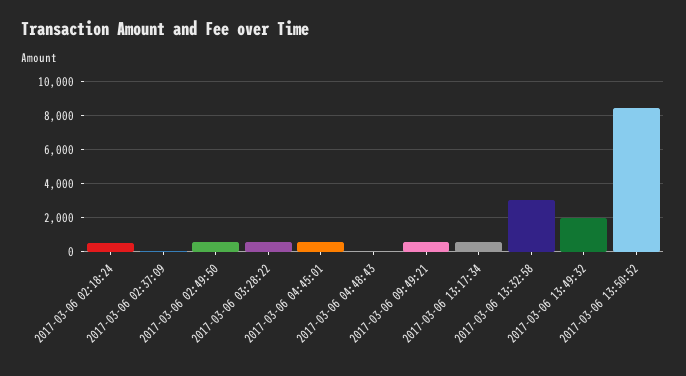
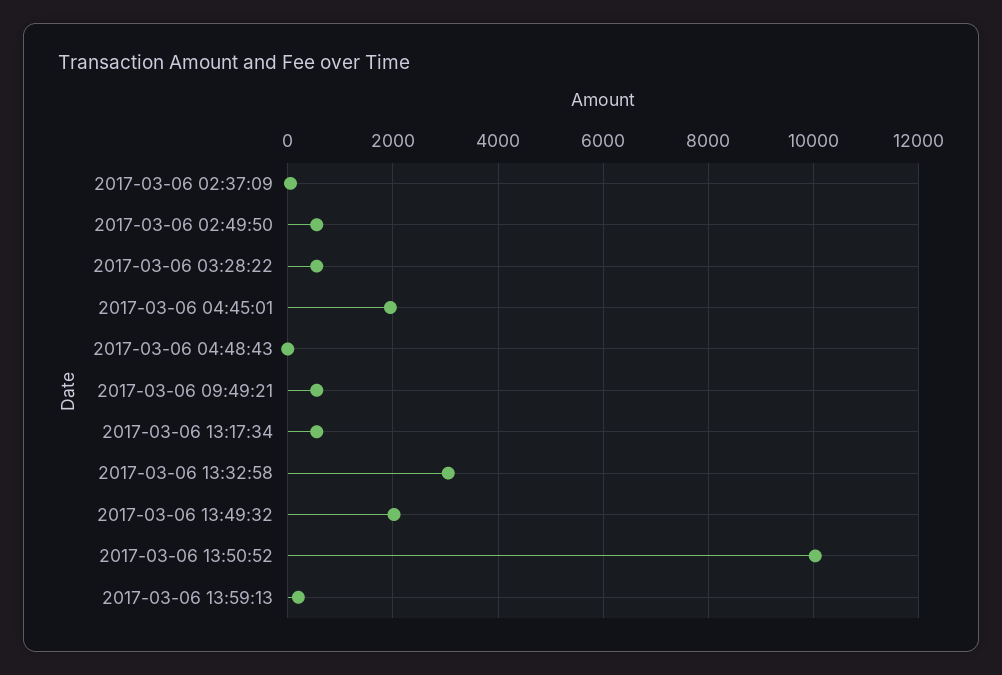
2017-03-06 02:18:24: 500 -> none
2017-03-06 04:45:01: 500 -> 2000
2017-03-06 13:50:52: 8500 -> 10000
2017-03-06 13:59:13: none -> 200

